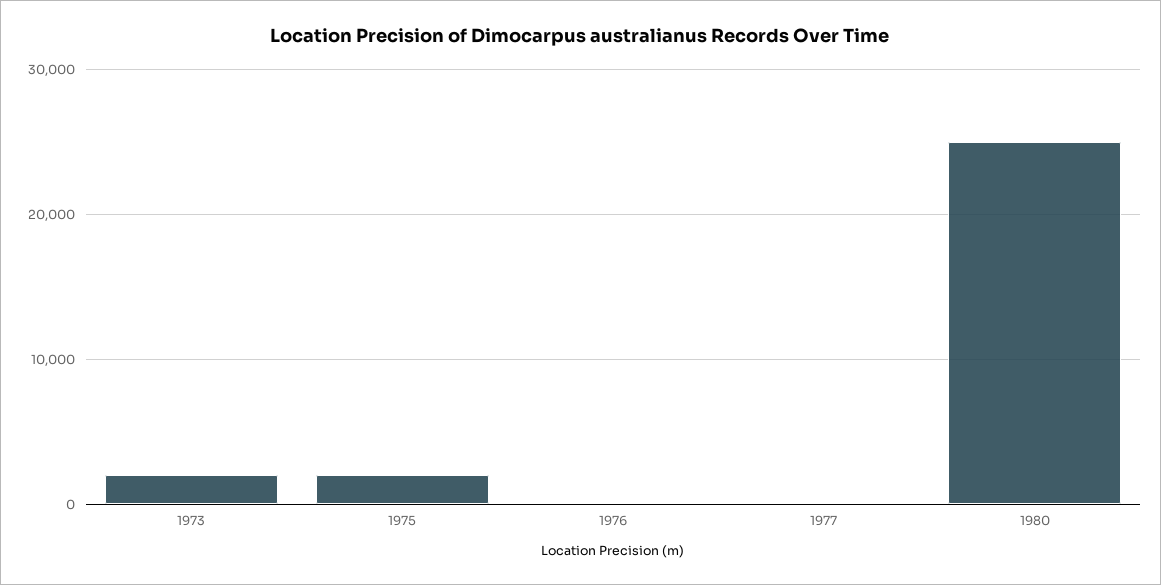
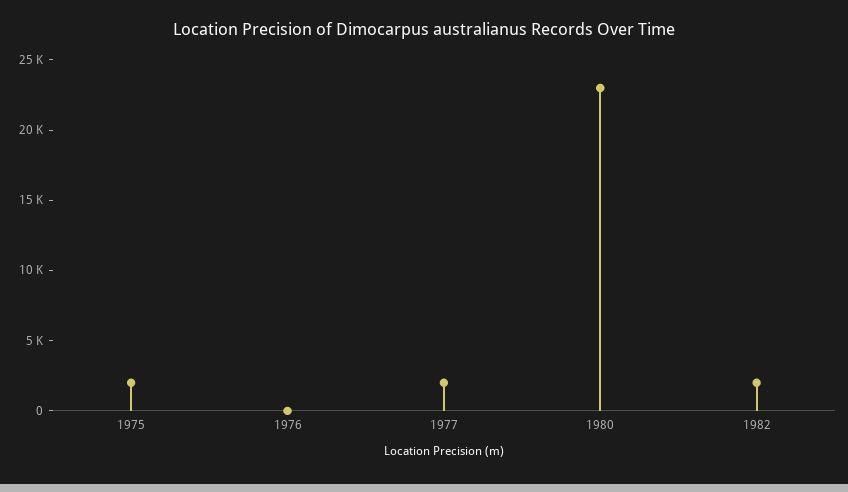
1973: 2000 -> none
1977: 0 -> 2000
1980: 25000 -> 23000
1982: none -> 2000

